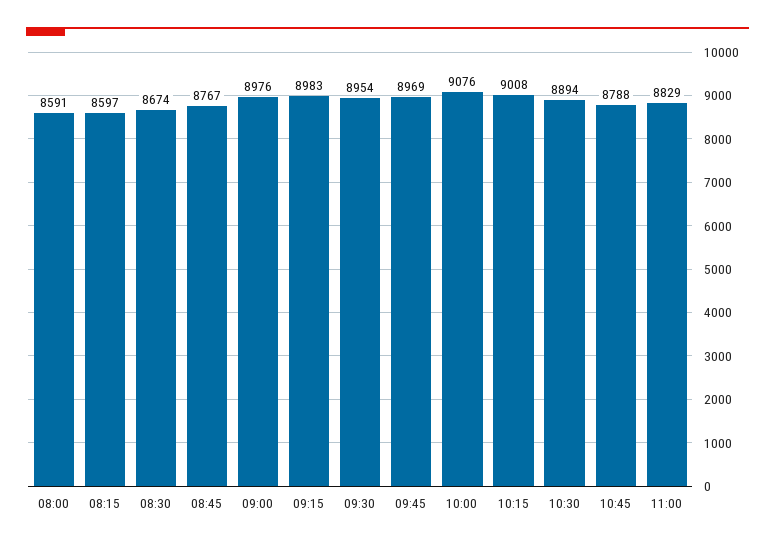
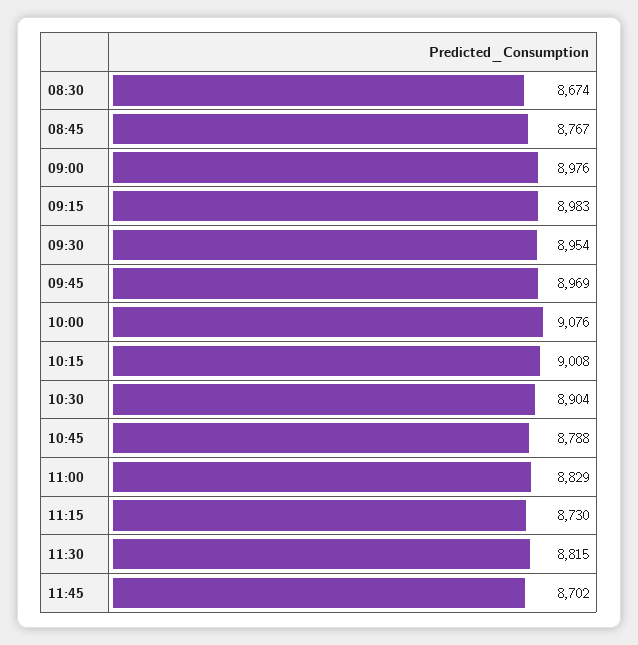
08:00: 8591 -> none
08:15: 8597 -> none
10:30: 8894 -> 8904
11:15: none -> 8730
11:30: none -> 8815
11:45: none -> 8702

